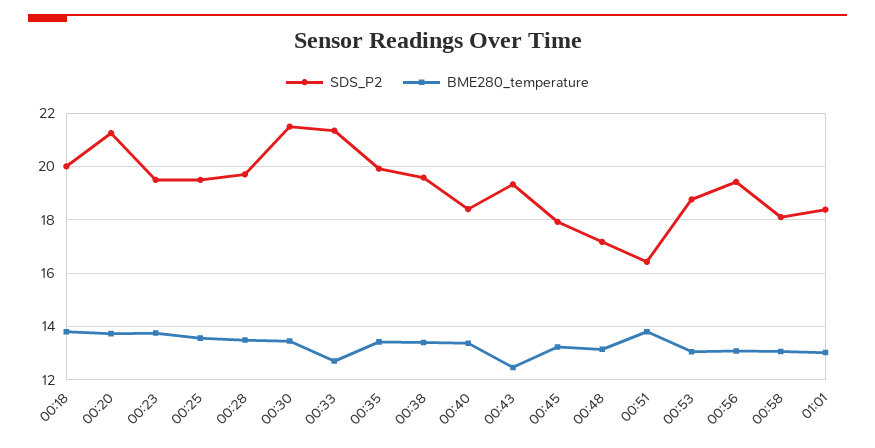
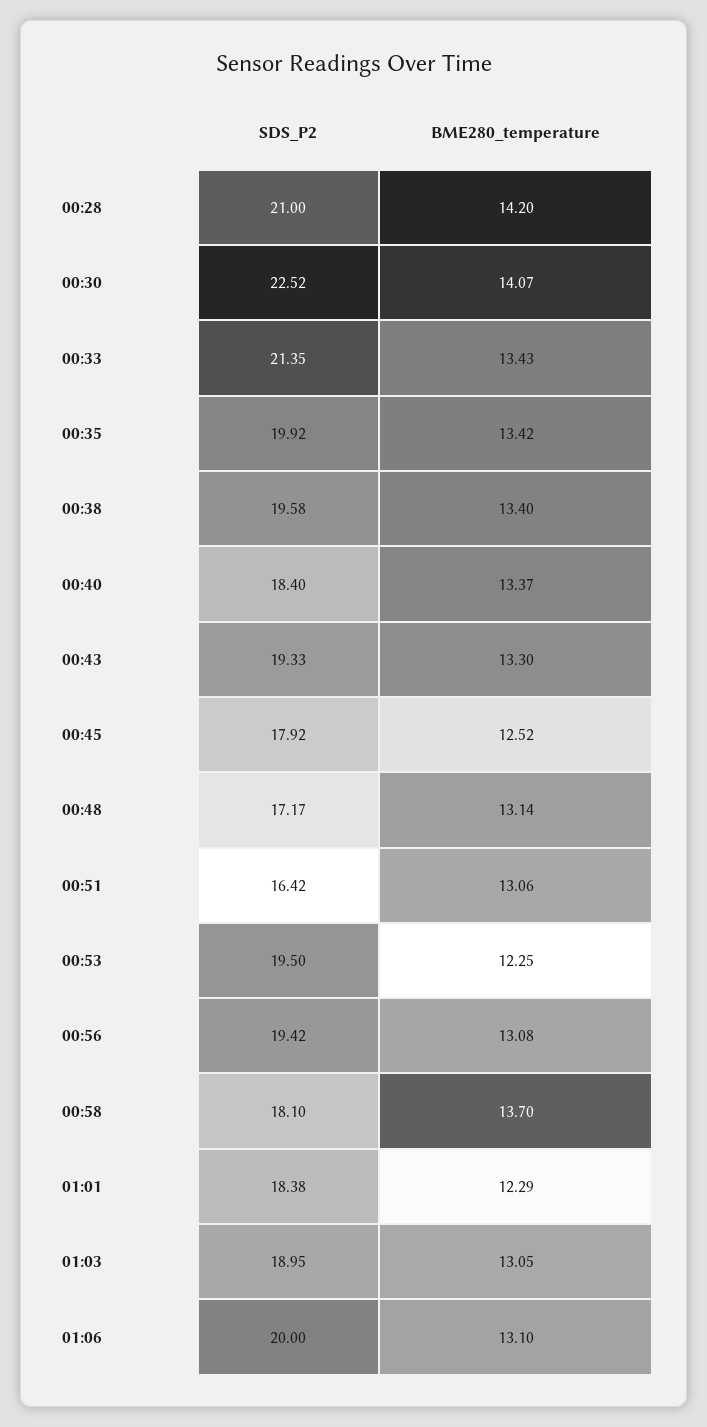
SDS_P2, 00:18: 20 -> none
BME280_temperature, 00:18: 13.75 -> none
SDS_P2, 00:20: 21.25 -> none
BME280_temperature, 00:20: 13.75 -> none
SDS_P2, 00:23: 19.5 -> none
BME280_temperature, 00:23: 13.75 -> none
SDS_P2, 00:25: 19.5 -> none
BME280_temperature, 00:25: 13.5 -> none
SDS_P2, 00:28: 19.75 -> 21
BME280_temperature, 00:28: 13.5 -> 14.2
SDS_P2, 00:30: 21.5 -> 22.52
BME280_temperature, 00:30: 13.5 -> 14.07
BME280_temperature, 00:33: 12.75 -> 13.43
BME280_temperature, 00:43: 12.5 -> 13.3
BME280_temperature, 00:45: 13.25 -> 12.52
BME280_temperature, 00:51: 13.75 -> 13.06
SDS_P2, 00:53: 18.75 -> 19.5
BME280_temperature, 00:53: 13 -> 12.25
BME280_temperature, 00:58: 13 -> 13.7
BME280_temperature, 01:01: 13 -> 12.29
SDS_P2, 01:03: none -> 18.95
BME280_temperature, 01:03: none -> 13.05
SDS_P2, 01:06: none -> 20
BME280_temperature, 01:06: none -> 13.1

